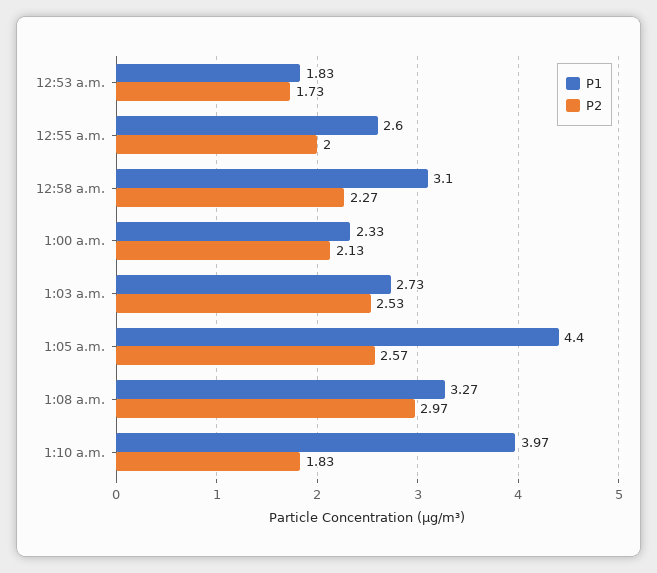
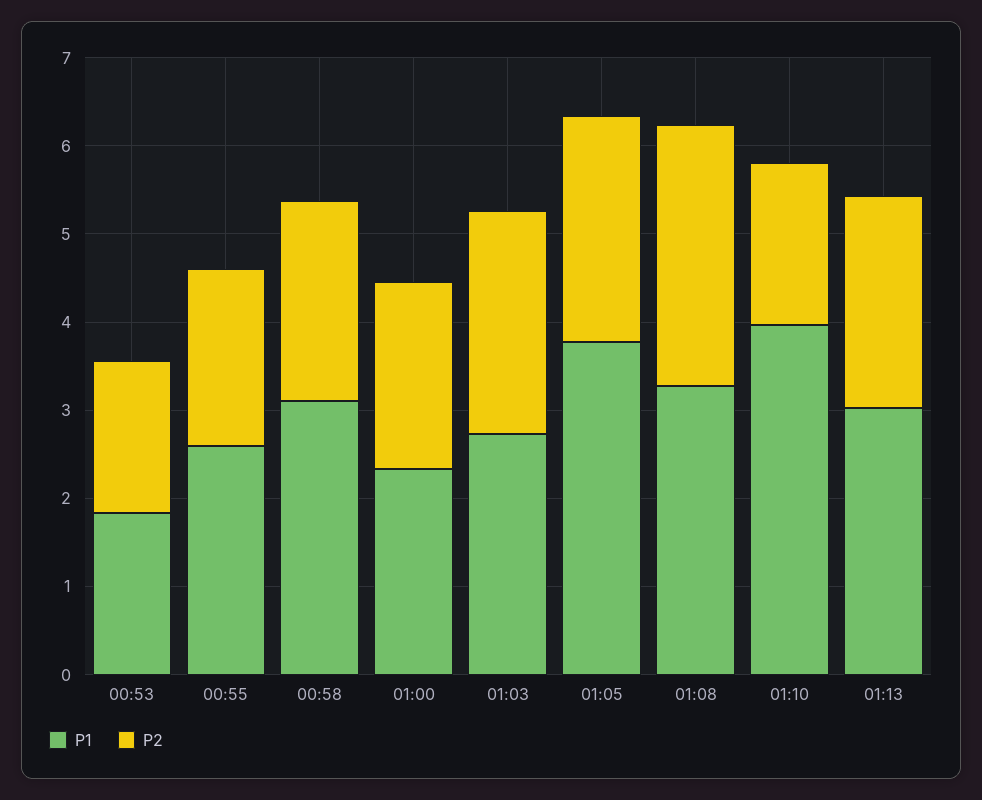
P1, 1:05 a.m.: 4.4 -> 3.8
P1, 01:13: none -> 3
P2, 01:13: none -> 2.4

